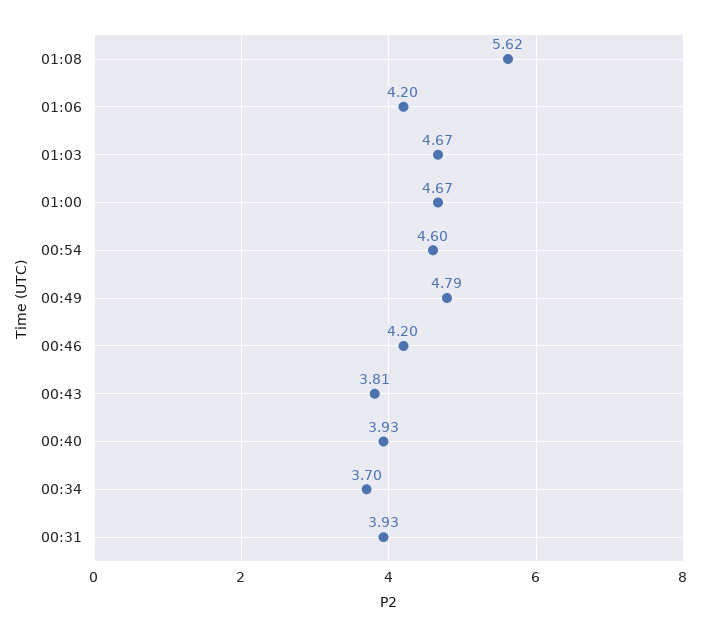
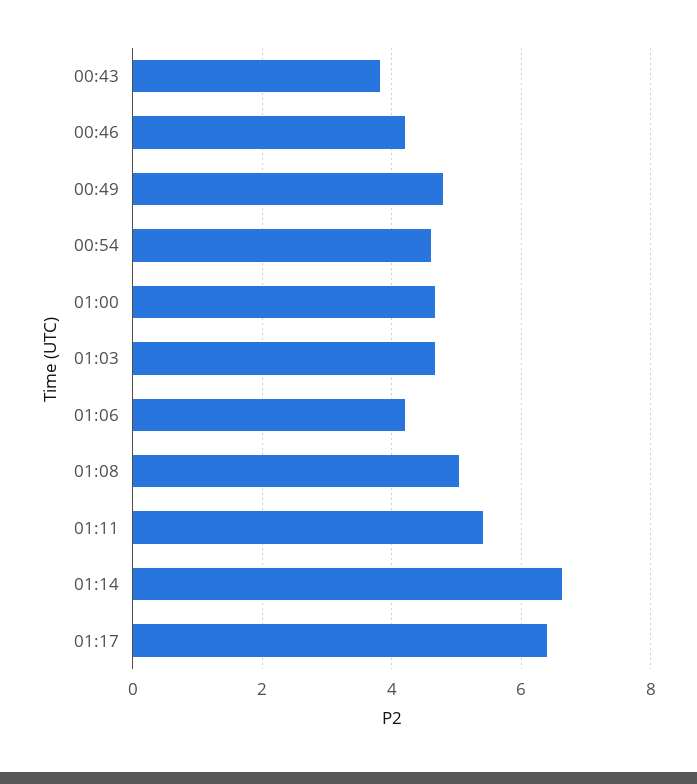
01:08: 5.62 -> 5
00:40: 3.93 -> none
00:34: 3.7 -> none
00:31: 3.93 -> none
01:11: none -> 5.4
01:14: none -> 6.6
01:17: none -> 6.4

